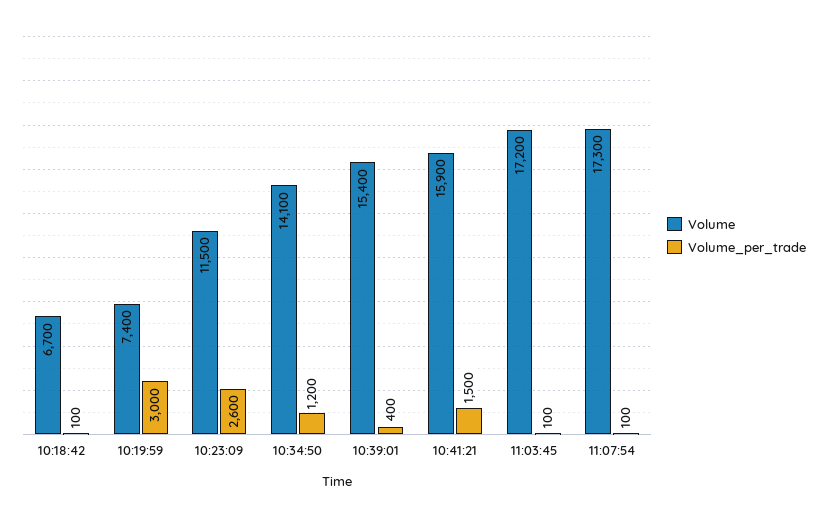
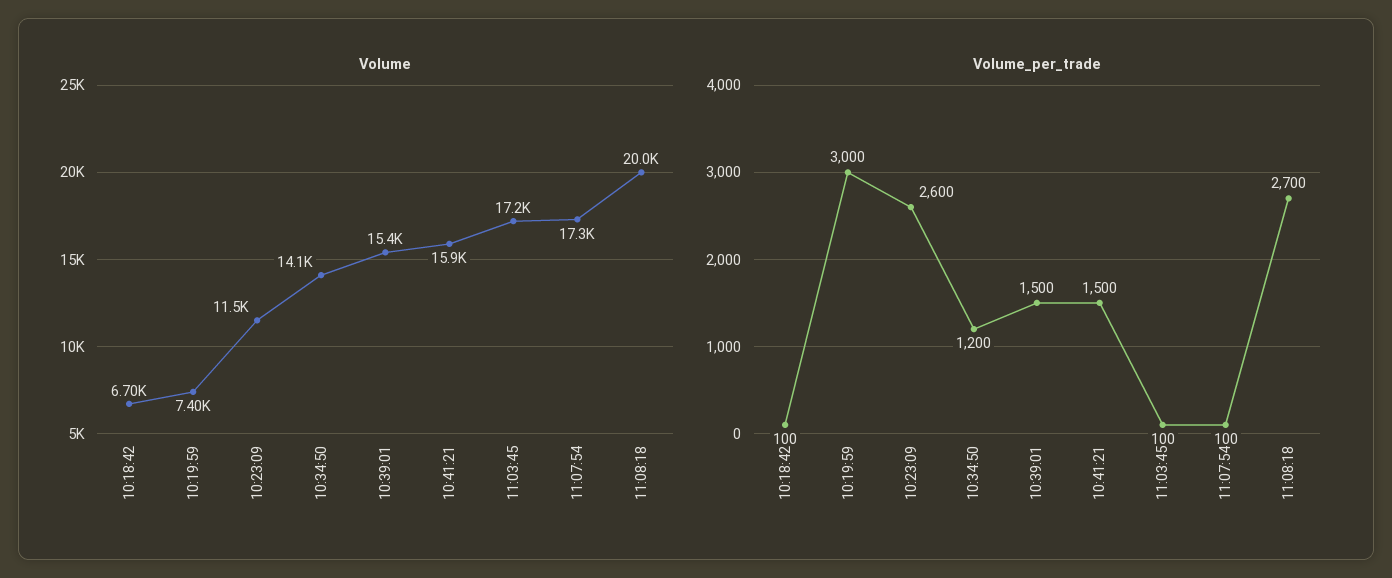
Volume_per_trade, 10:39:01: 400 -> 1500
Volume, 11:08:18: none -> 20000
Volume_per_trade, 11:08:18: none -> 2700

